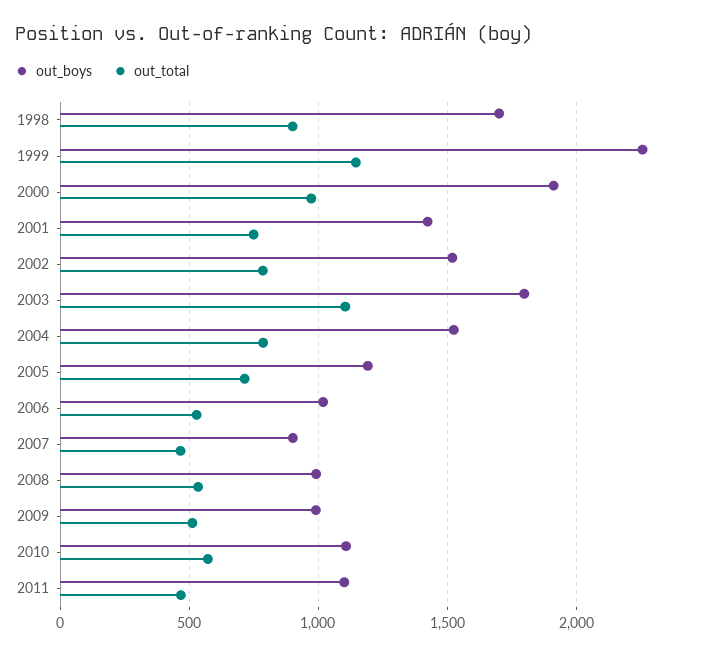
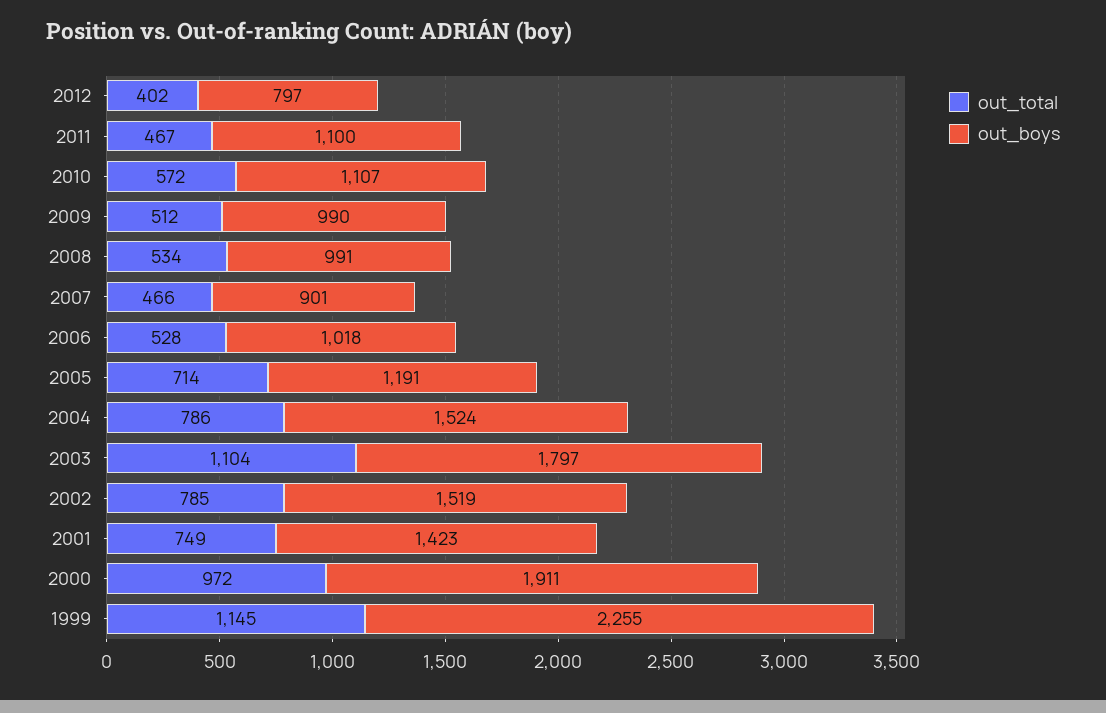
out_boys, 1998: 1700 -> none
out_total, 1998: 900 -> none
out_total, 2012: none -> 402
out_boys, 2012: none -> 797

